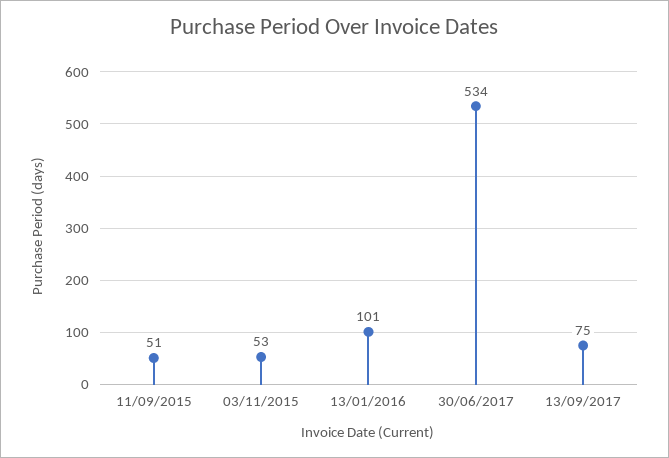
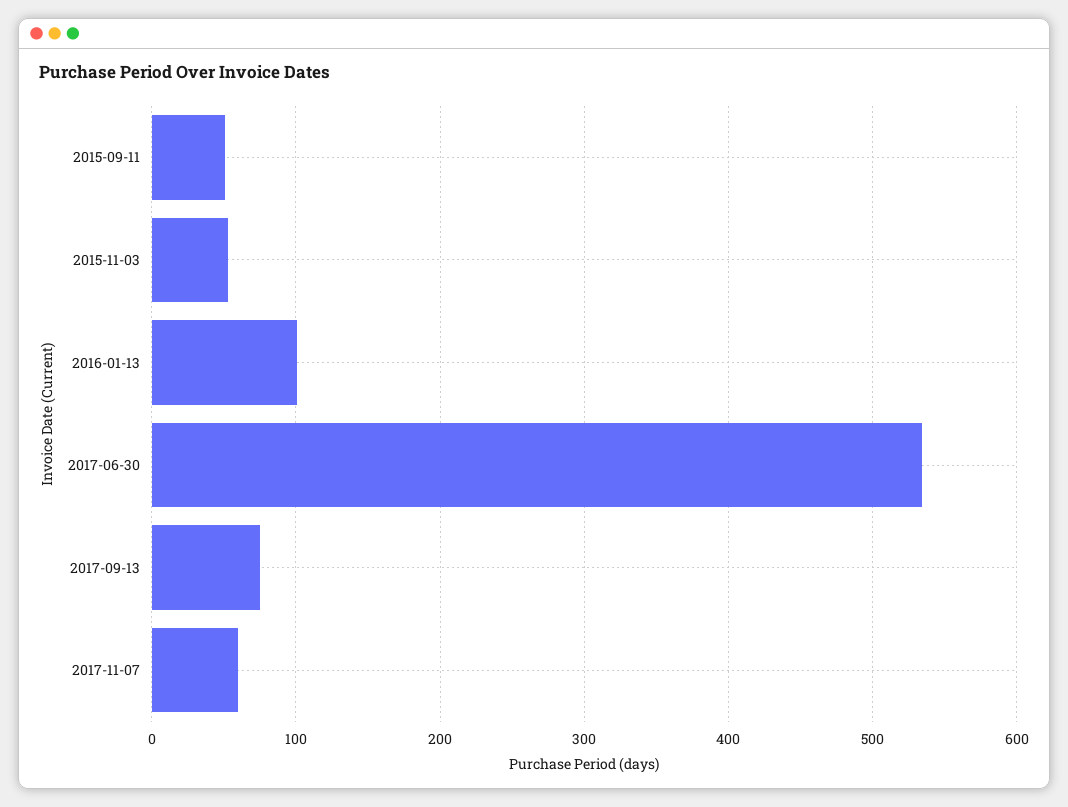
2017-11-07: none -> 60

